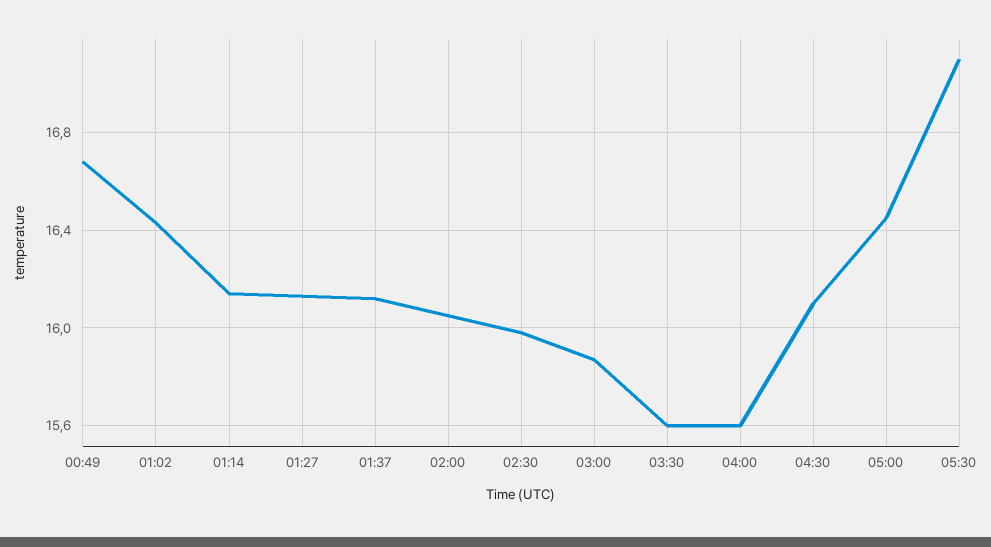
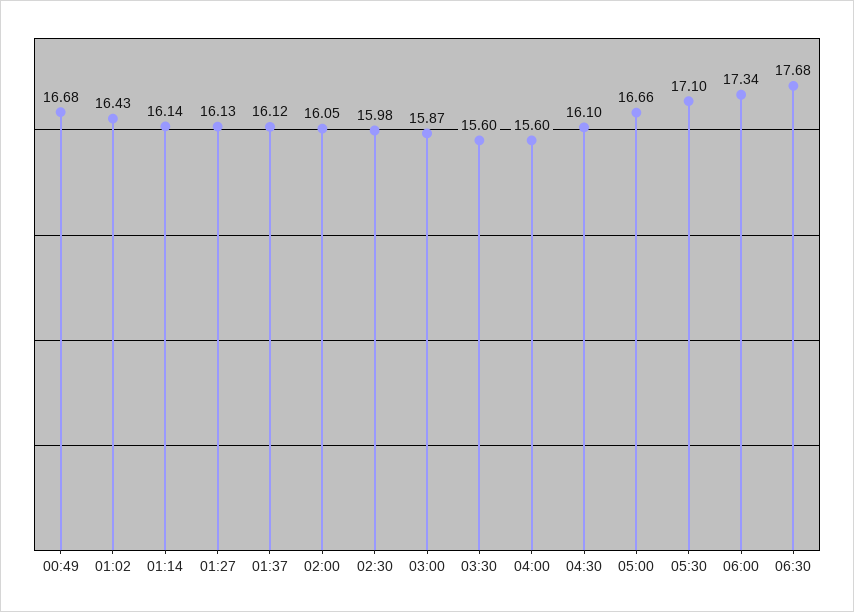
05:00: 16.45 -> 16.66
06:00: none -> 17.34
06:30: none -> 17.68

